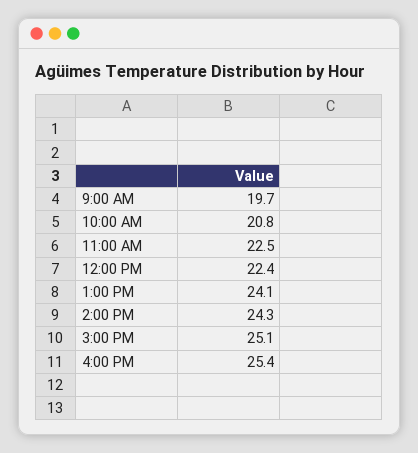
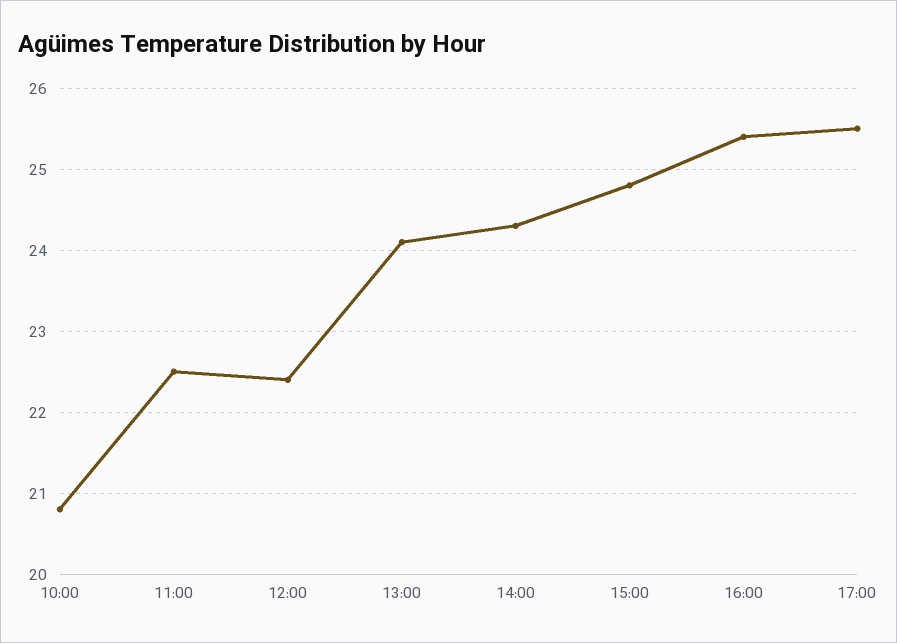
9:00 AM: 19.7 -> none
3:00 PM: 25.1 -> 24.8
17:00: none -> 25.5

